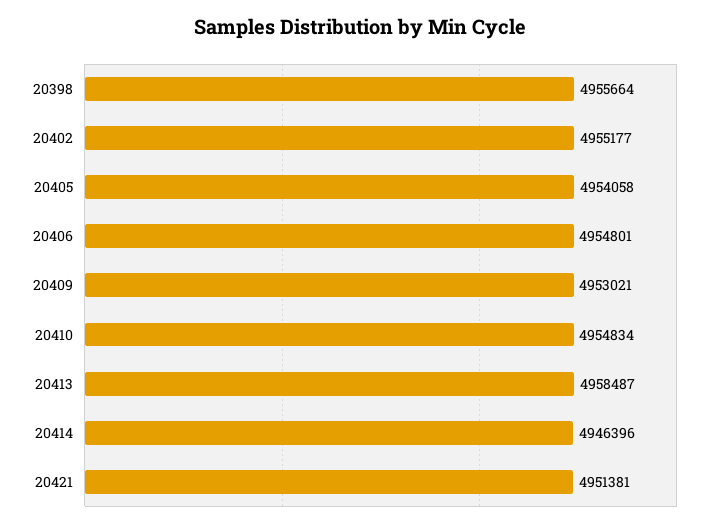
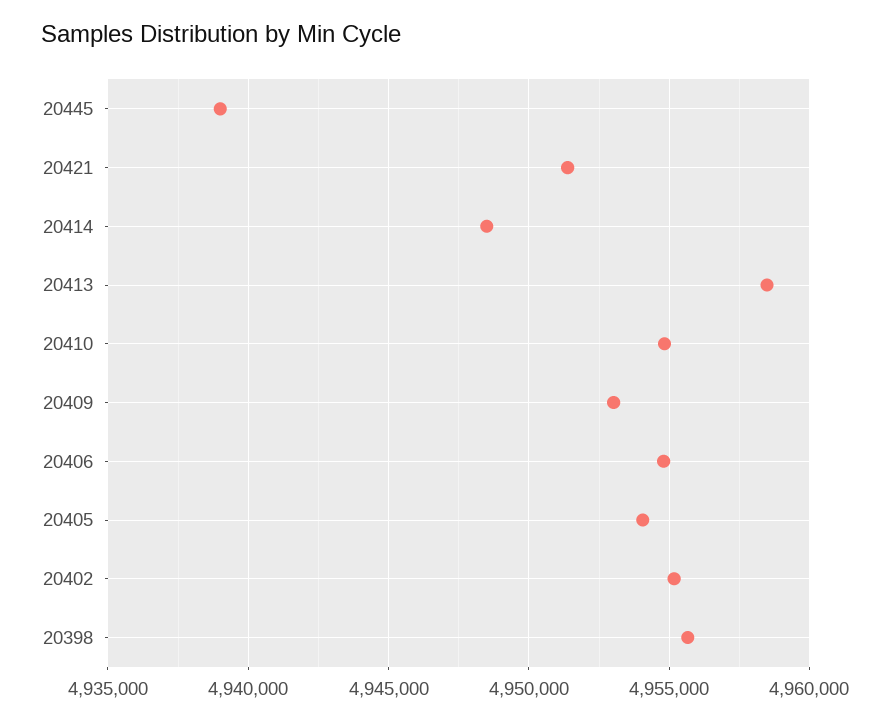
20414: 4946396 -> 4948500
20445: none -> 4939000

